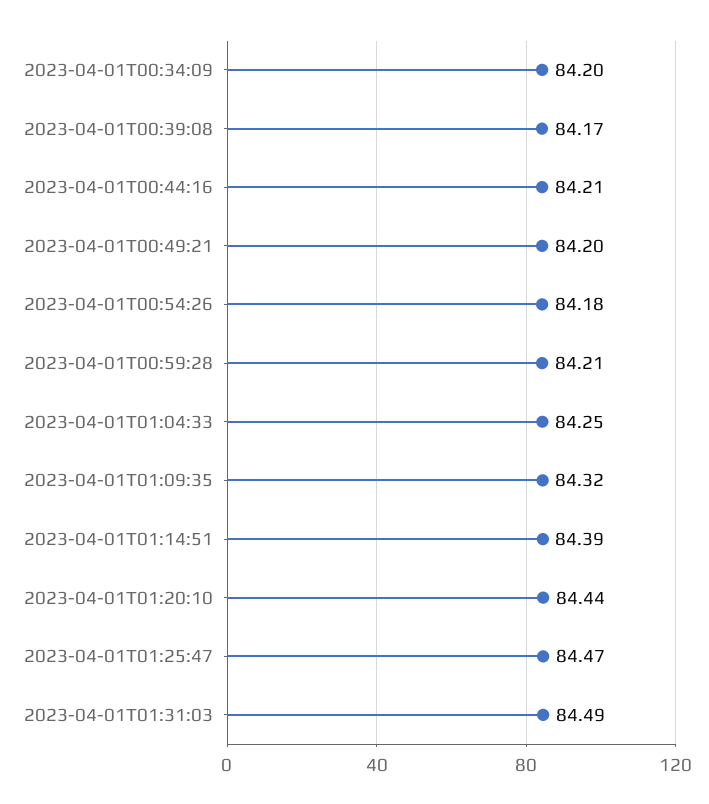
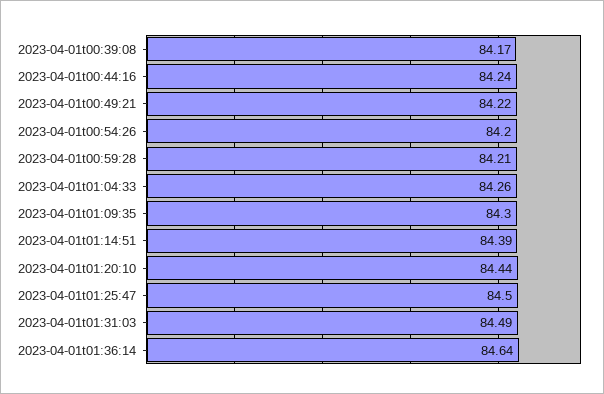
2023-04-01T00:34:09: 84.2 -> none
2023-04-01T00:44:16: 84.21 -> 84.24
2023-04-01T00:49:21: 84.2 -> 84.22
2023-04-01T00:54:26: 84.18 -> 84.2
2023-04-01T01:04:33: 84.25 -> 84.26
2023-04-01T01:09:35: 84.32 -> 84.3
2023-04-01T01:25:47: 84.47 -> 84.5
2023-04-01t01:36:14: none -> 84.64

